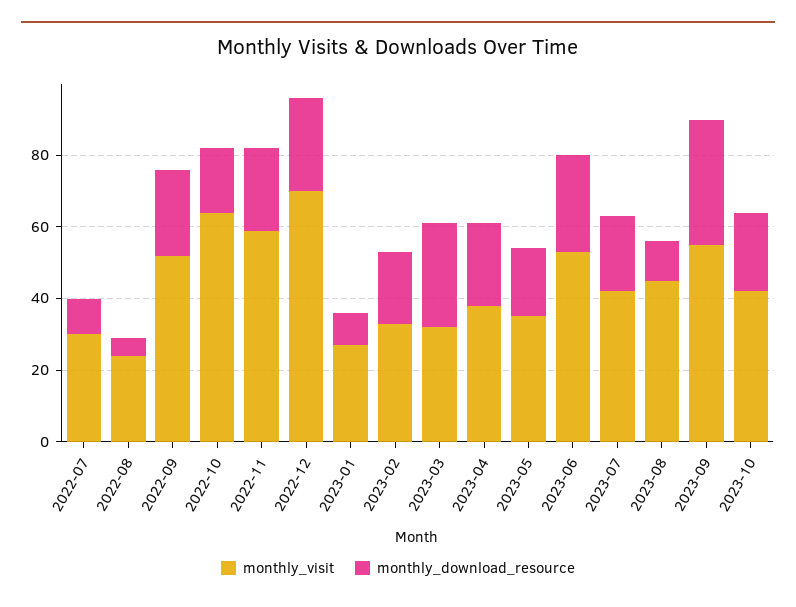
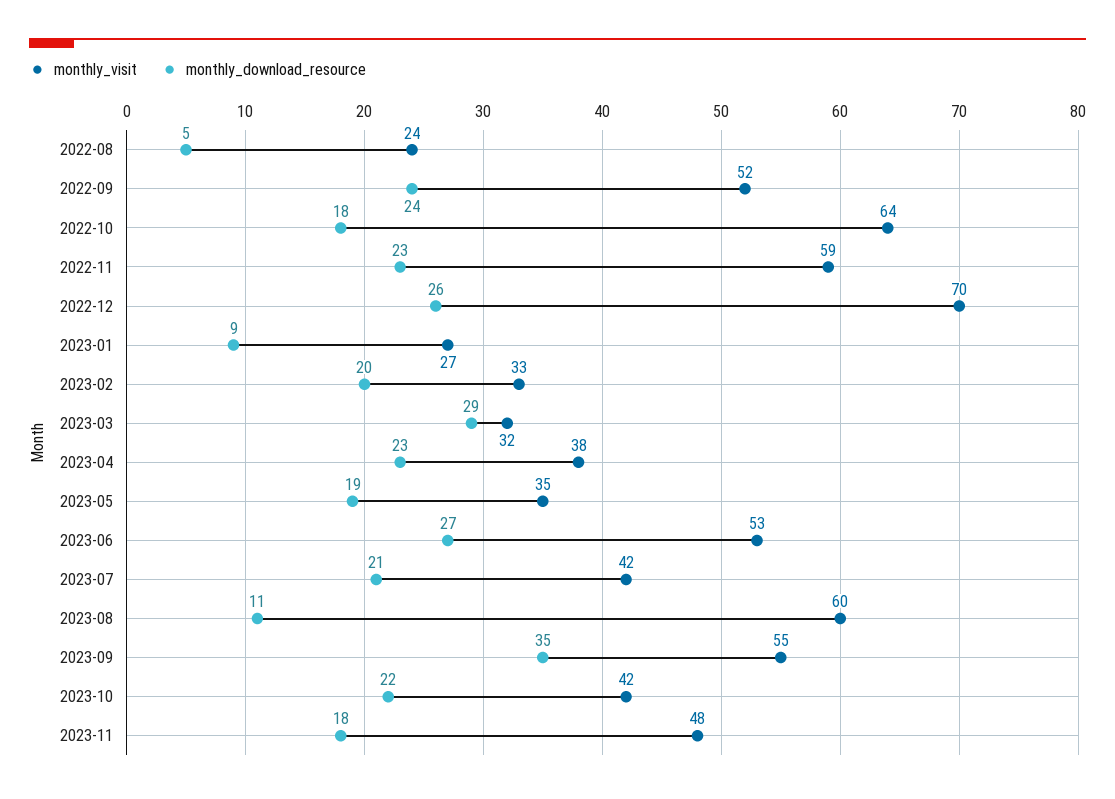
monthly_visit, 2022-07: 30 -> none
monthly_download_resource, 2022-07: 10 -> none
monthly_visit, 2023-08: 45 -> 60
monthly_visit, 2023-11: none -> 48
monthly_download_resource, 2023-11: none -> 18

